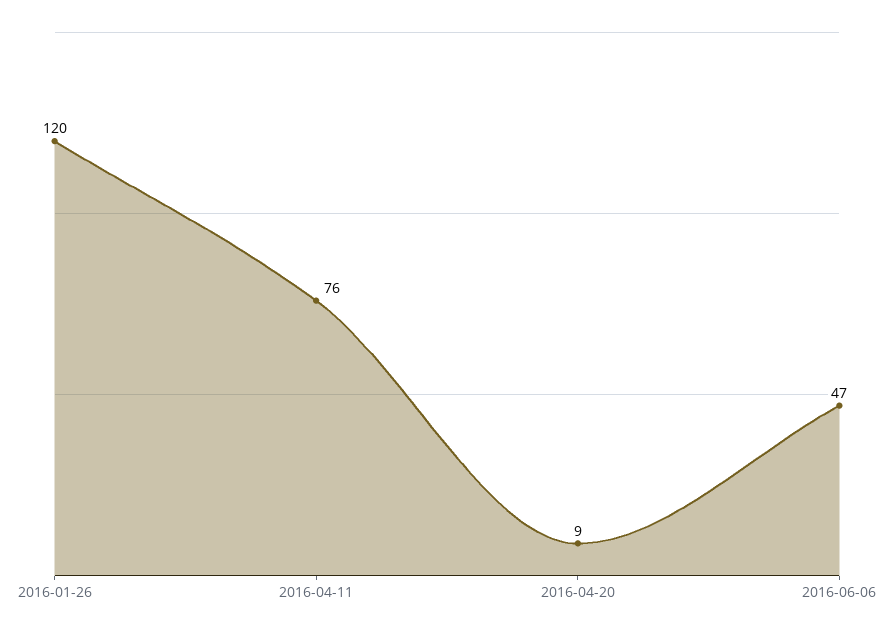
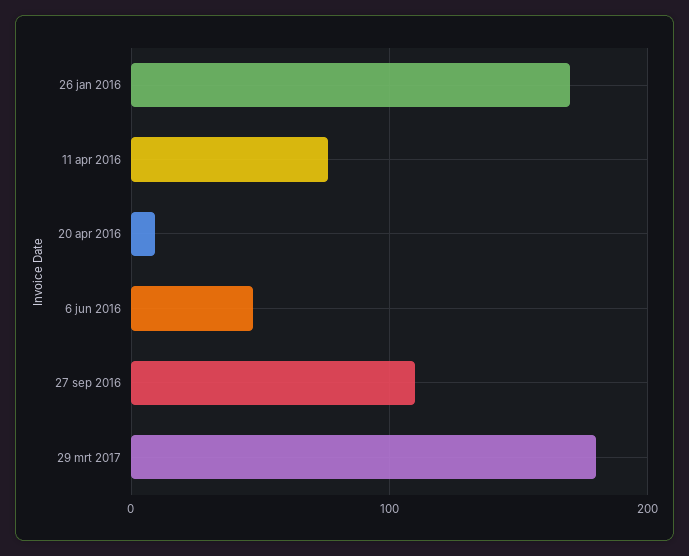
2016-01-26: 120 -> 170
27 sep 2016: none -> 110
29 mrt 2017: none -> 180

